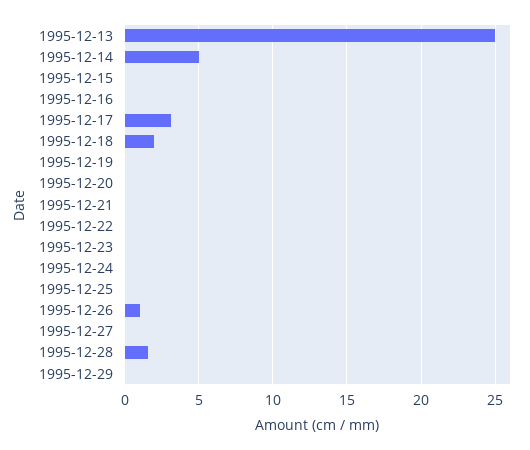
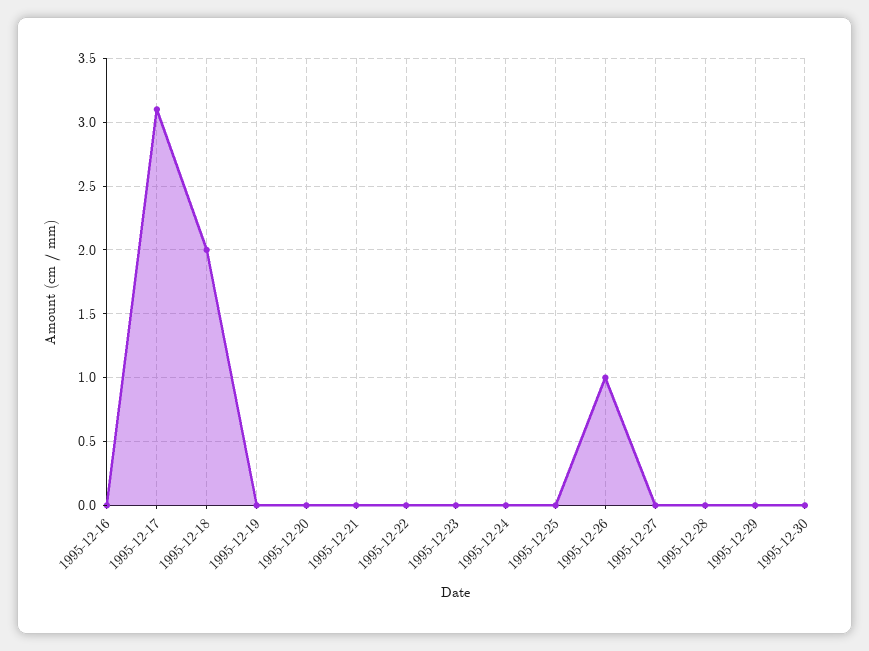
1995-12-13: 25 -> none
1995-12-14: 5 -> none
1995-12-15: 0 -> none
1995-12-28: 1.5 -> 0
1995-12-30: none -> 0

